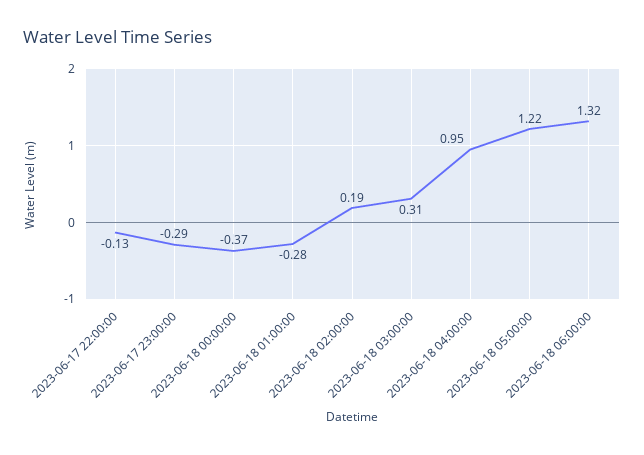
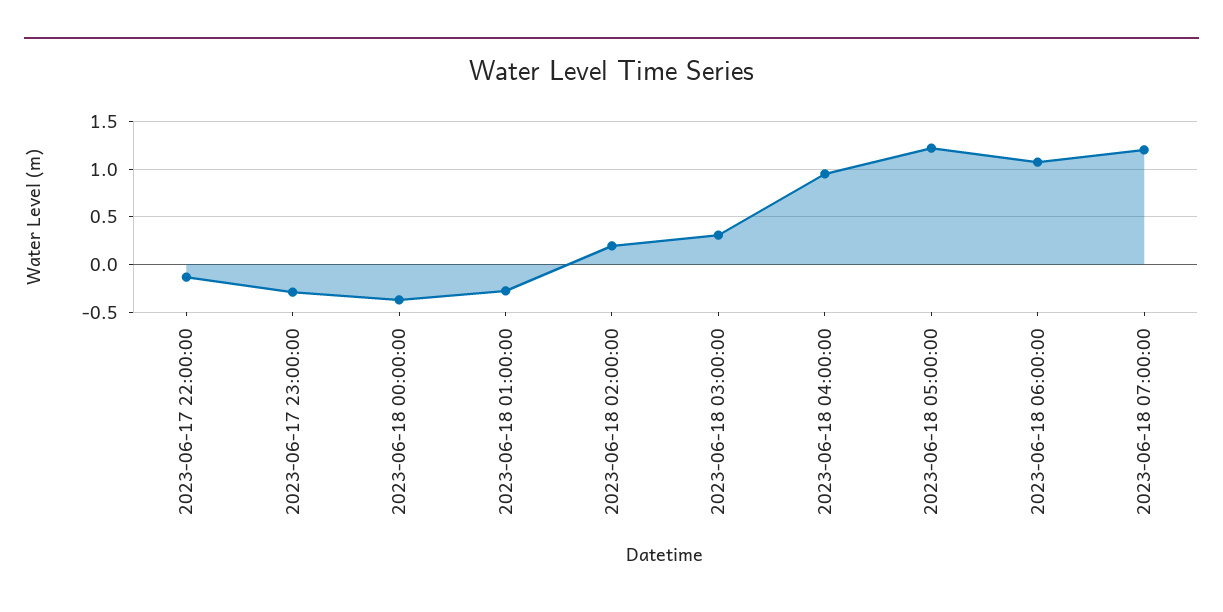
2023-06-18 06:00:00: 1.32 -> 1.1
2023-06-18 07:00:00: none -> 1.2

